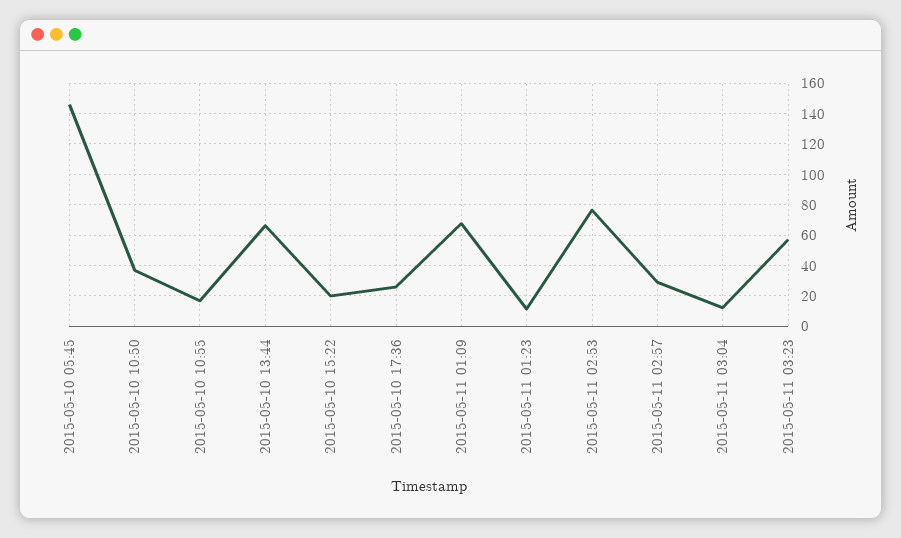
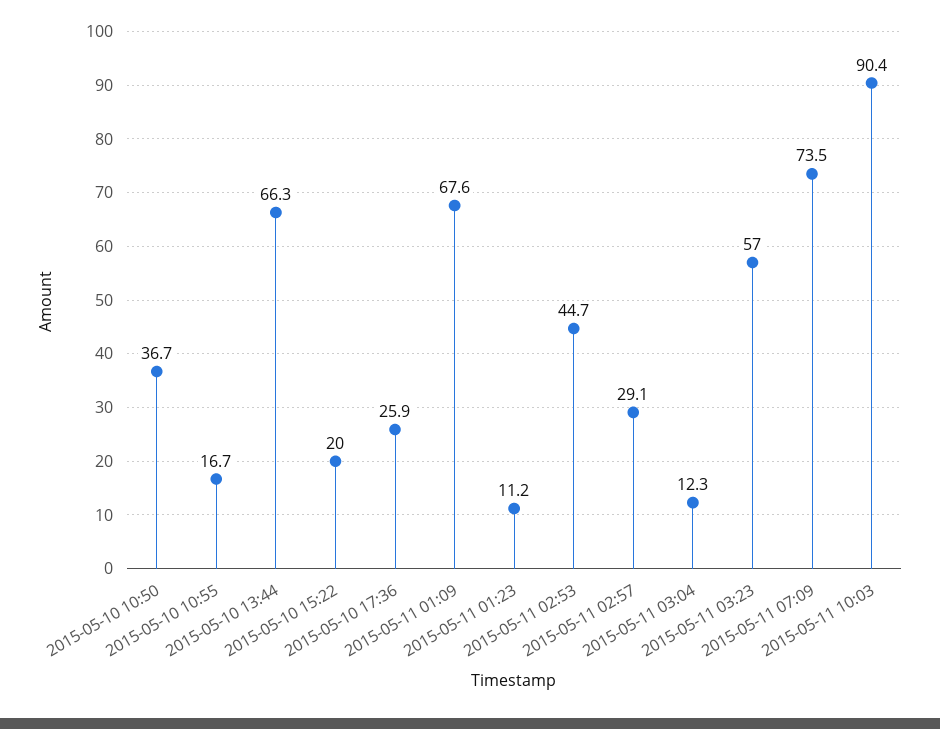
2015-05-10 05:45: 145 -> none
2015-05-11 02:53: 75 -> 44.7
2015-05-11 07:09: none -> 73.5
2015-05-11 10:03: none -> 90.4

